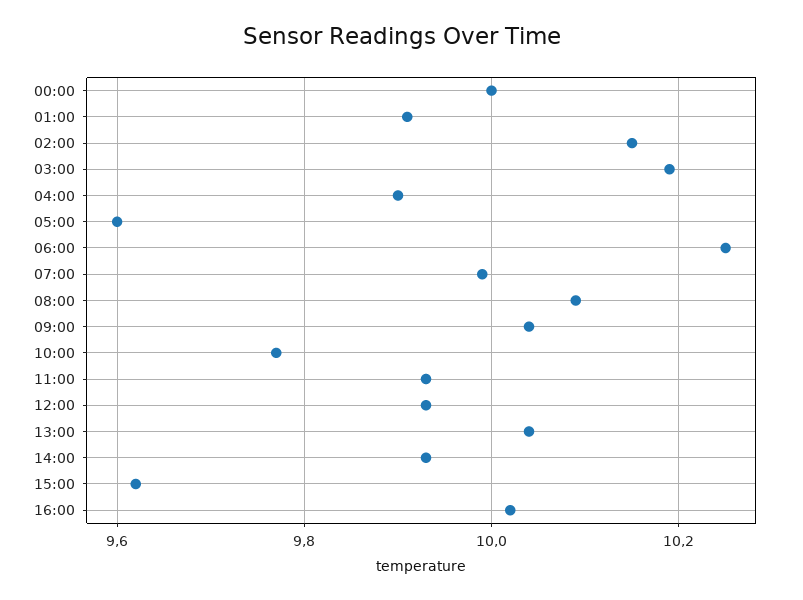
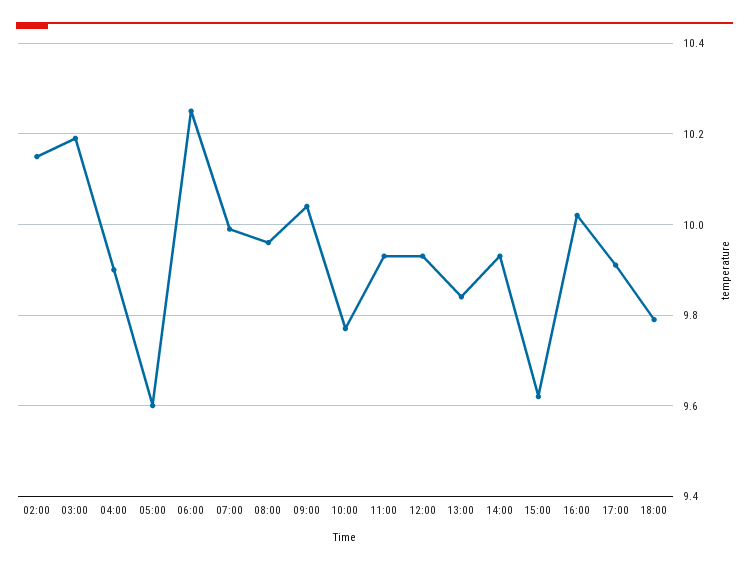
00:00: 10 -> none
01:00: 9.9 -> none
08:00: 10.1 -> 9.95
13:00: 10.05 -> 9.85
17:00: none -> 9.9
18:00: none -> 9.8

